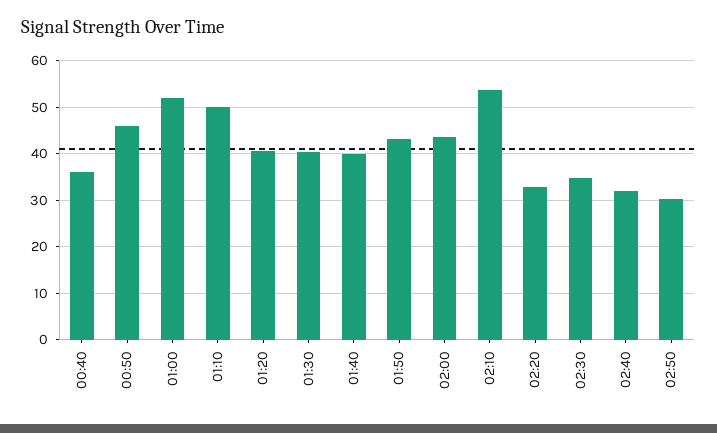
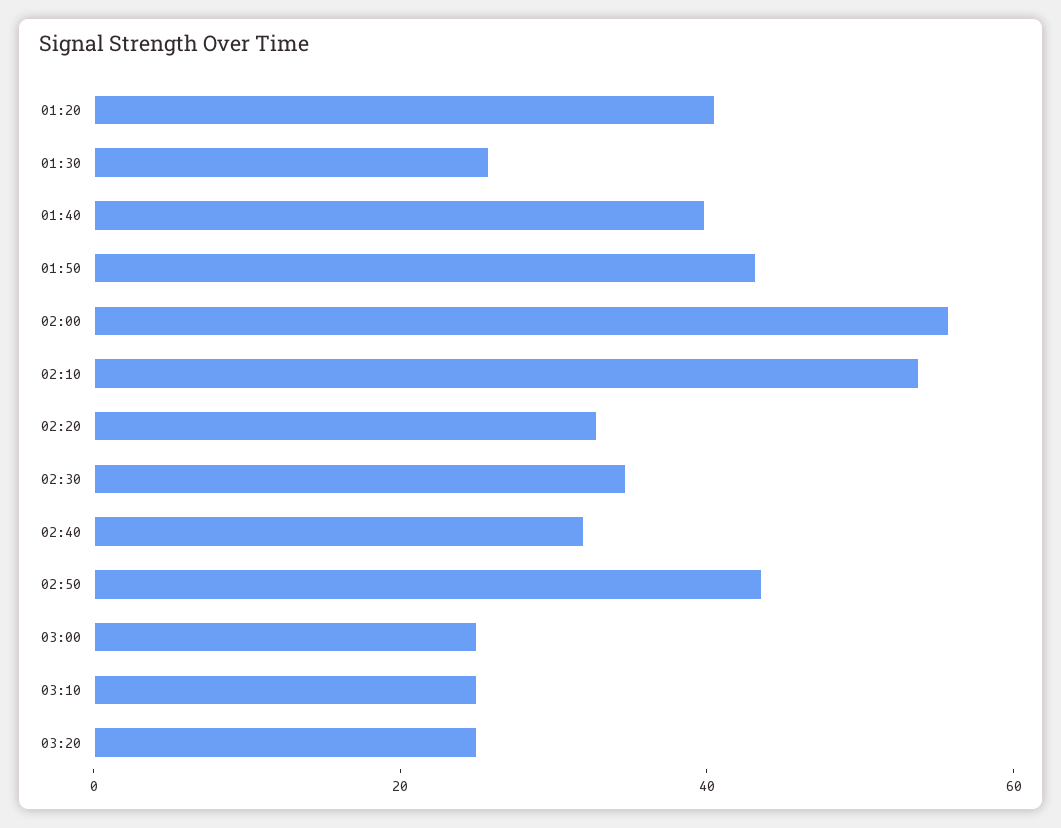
00:40: 36 -> none
00:50: 46 -> none
01:00: 52 -> none
01:10: 50 -> none
01:30: 40 -> 25
02:00: 44 -> 55
02:50: 30 -> 45
03:00: none -> 25
03:10: none -> 25
03:20: none -> 25

